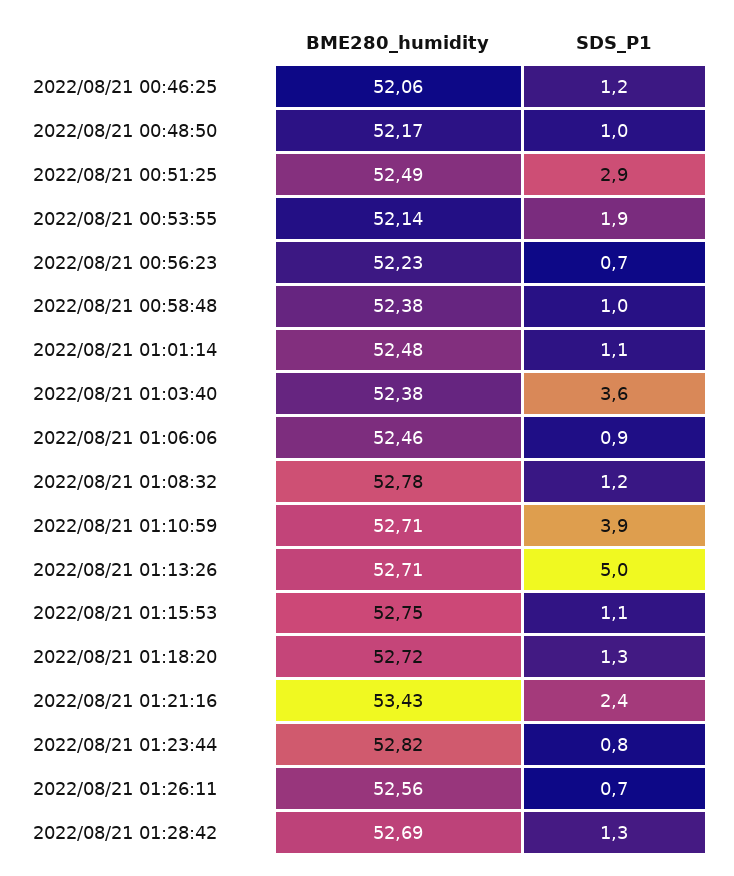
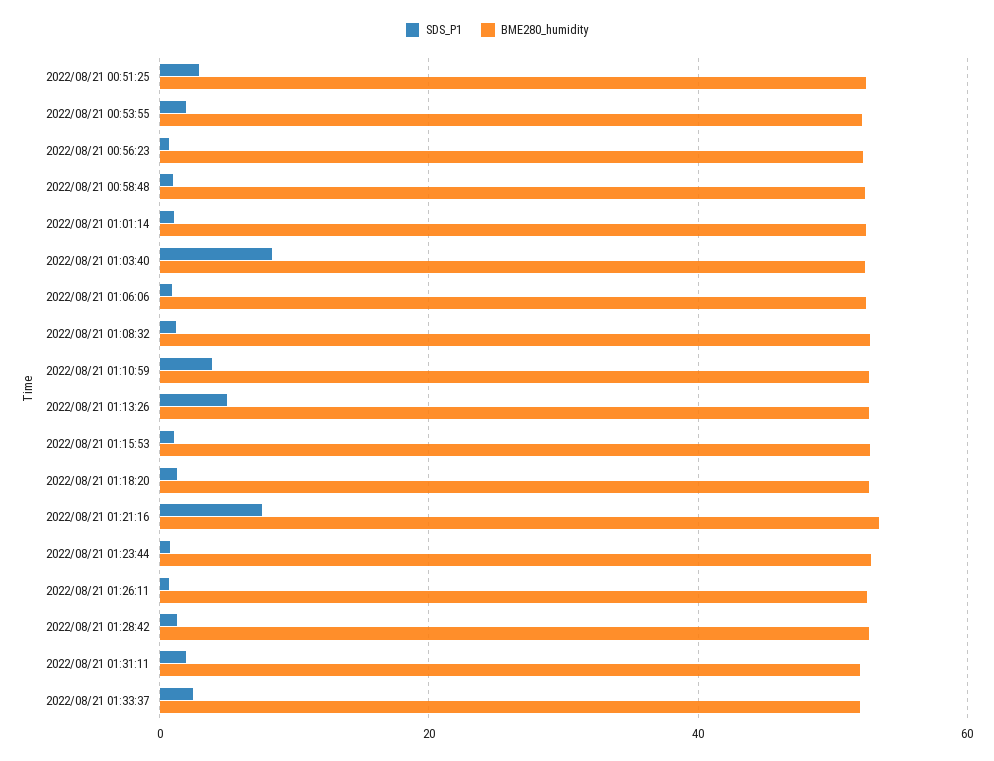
BME280_humidity, 2022/08/21 00:46:25: 52.06 -> none
SDS_P1, 2022/08/21 00:46:25: 1.2 -> none
BME280_humidity, 2022/08/21 00:48:50: 52.17 -> none
SDS_P1, 2022/08/21 00:48:50: 1 -> none
SDS_P1, 2022/08/21 01:03:40: 3.6 -> 8
SDS_P1, 2022/08/21 01:21:16: 2.4 -> 8
SDS_P1, 2022/08/21 01:31:11: none -> 2
BME280_humidity, 2022/08/21 01:31:11: none -> 52
SDS_P1, 2022/08/21 01:33:37: none -> 2
BME280_humidity, 2022/08/21 01:33:37: none -> 52

